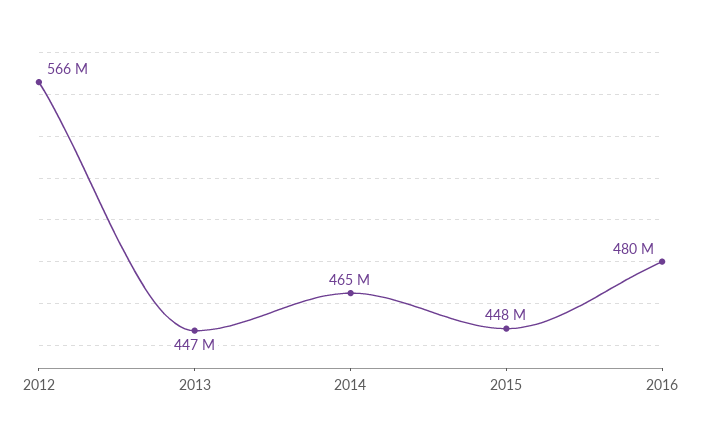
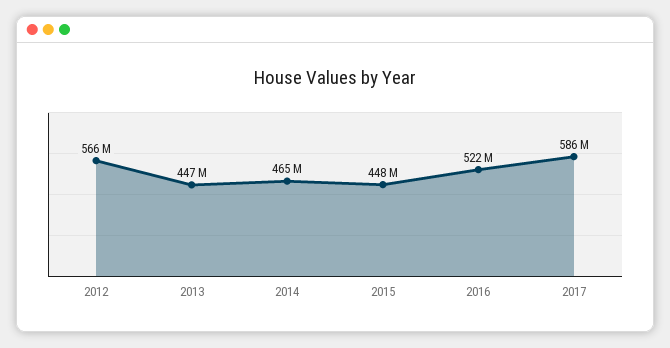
2016: 480000000 -> 522000000
2017: none -> 586000000

